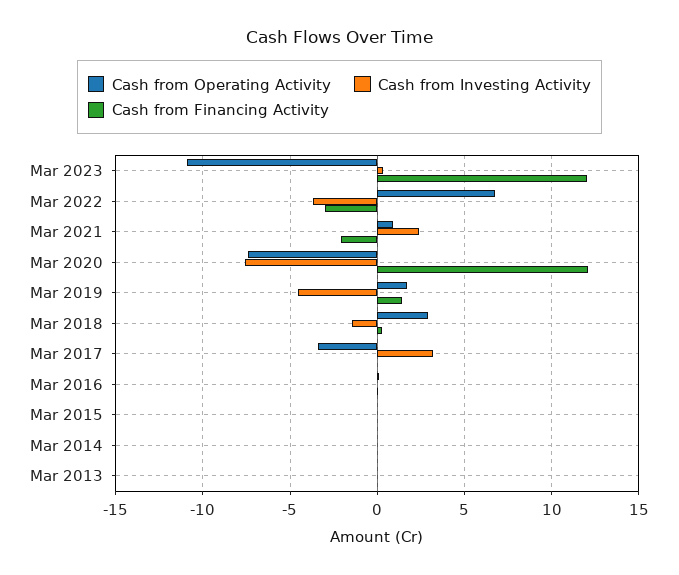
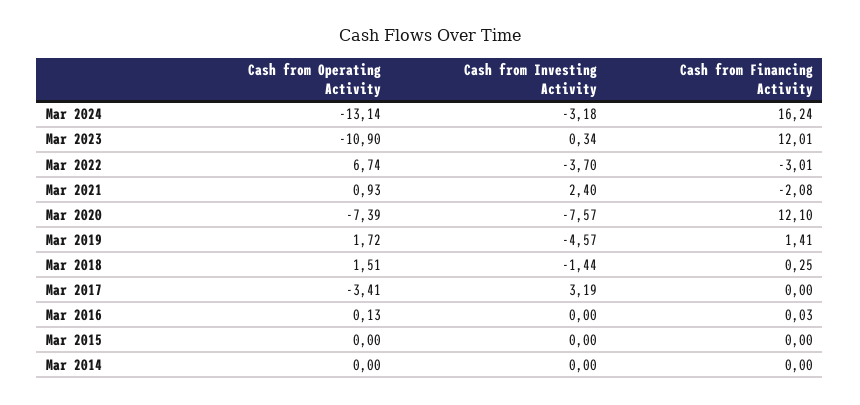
Cash from Operating Activity, Mar 2018: 3 -> 1.51
Cash from Operating Activity, Mar 2013: 0 -> none
Cash from Investing Activity, Mar 2013: 0 -> none
Cash from Financing Activity, Mar 2013: 0 -> none
Cash from Operating Activity, Mar 2024: none -> -13.14
Cash from Investing Activity, Mar 2024: none -> -3.18
Cash from Financing Activity, Mar 2024: none -> 16.24

